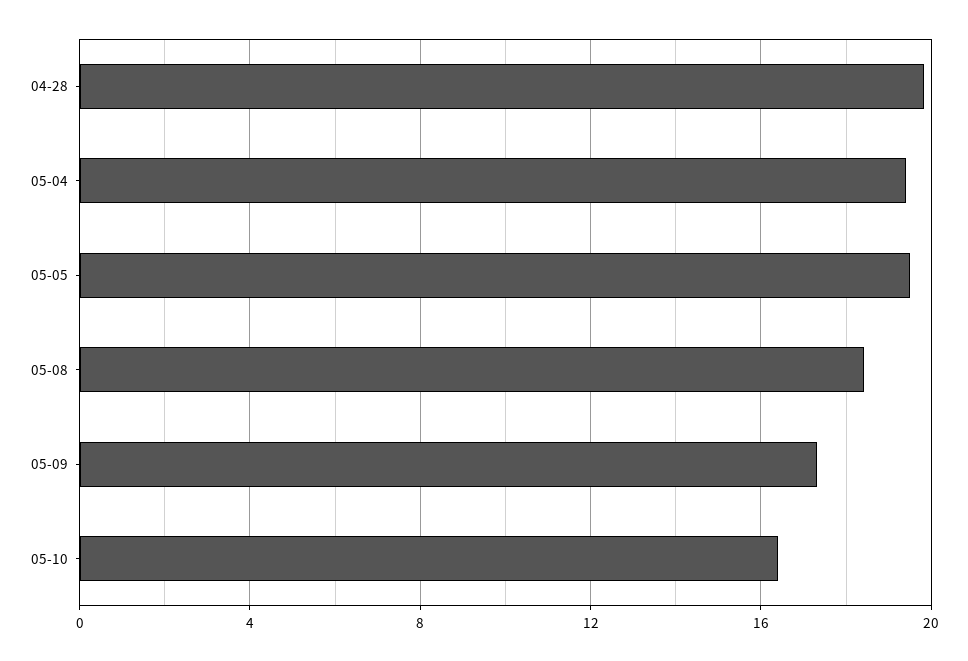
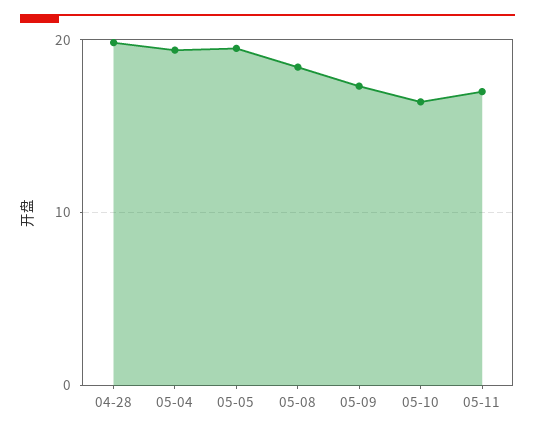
05-11: none -> 17

